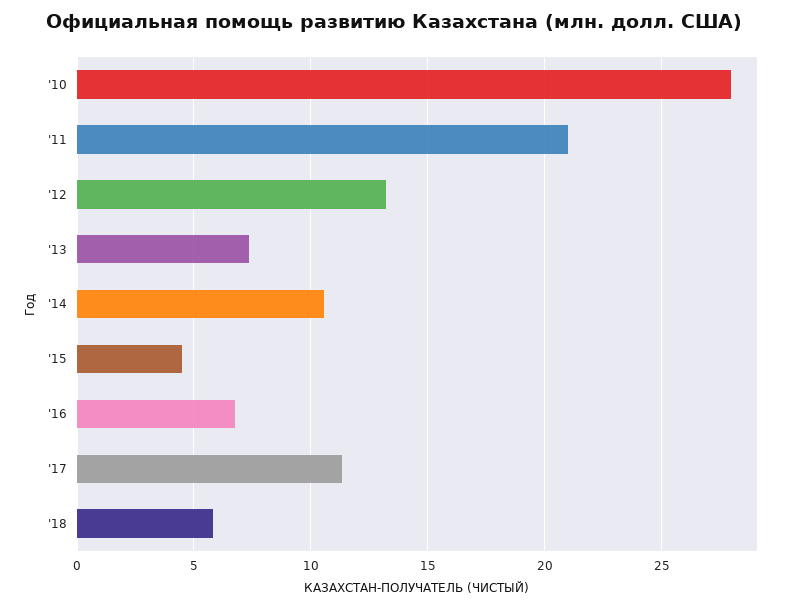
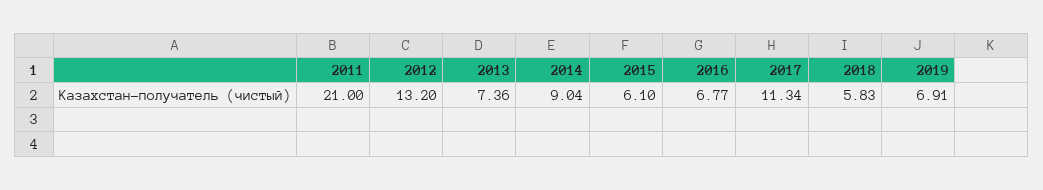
'10: 28 -> none
'14: 10.5 -> 9.04
'15: 4.5 -> 6.1
2019: none -> 6.91

